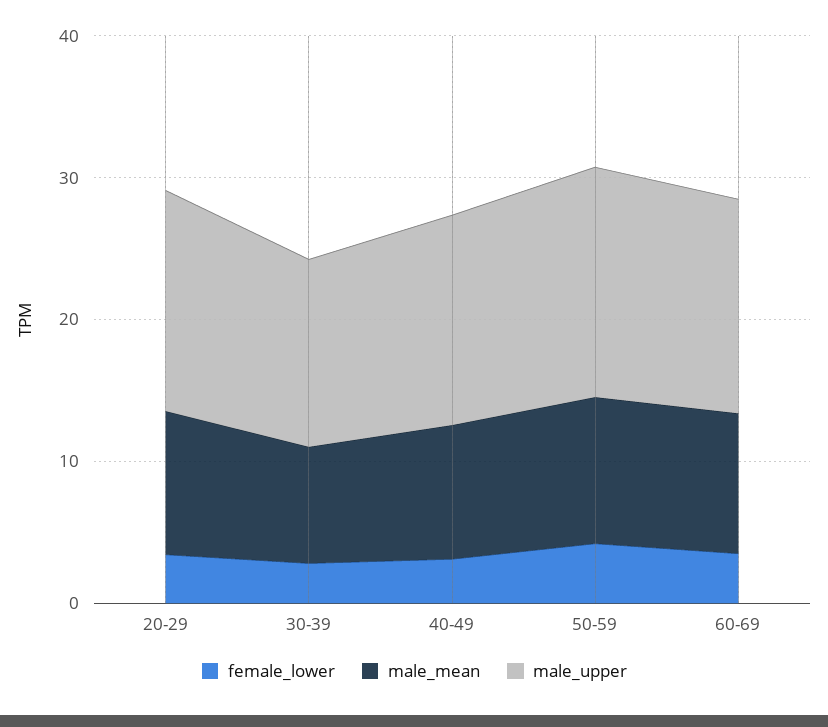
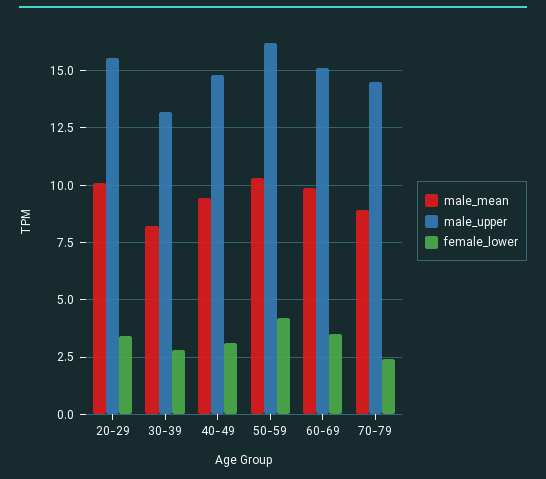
male_mean, 70-79: none -> 9
male_upper, 70-79: none -> 14.5
female_lower, 70-79: none -> 2.5

